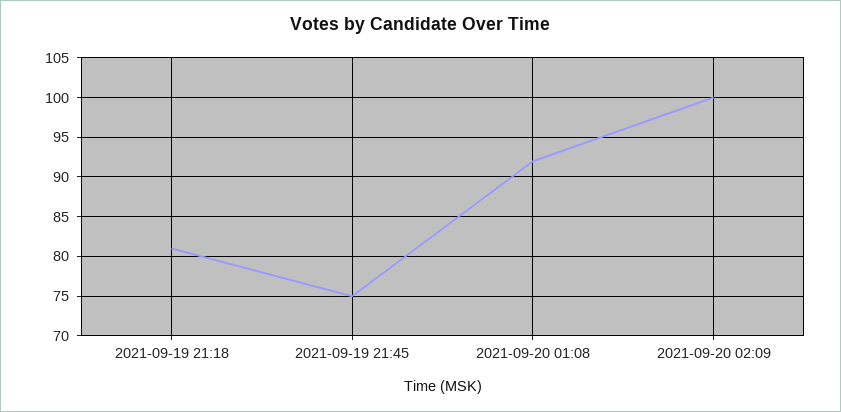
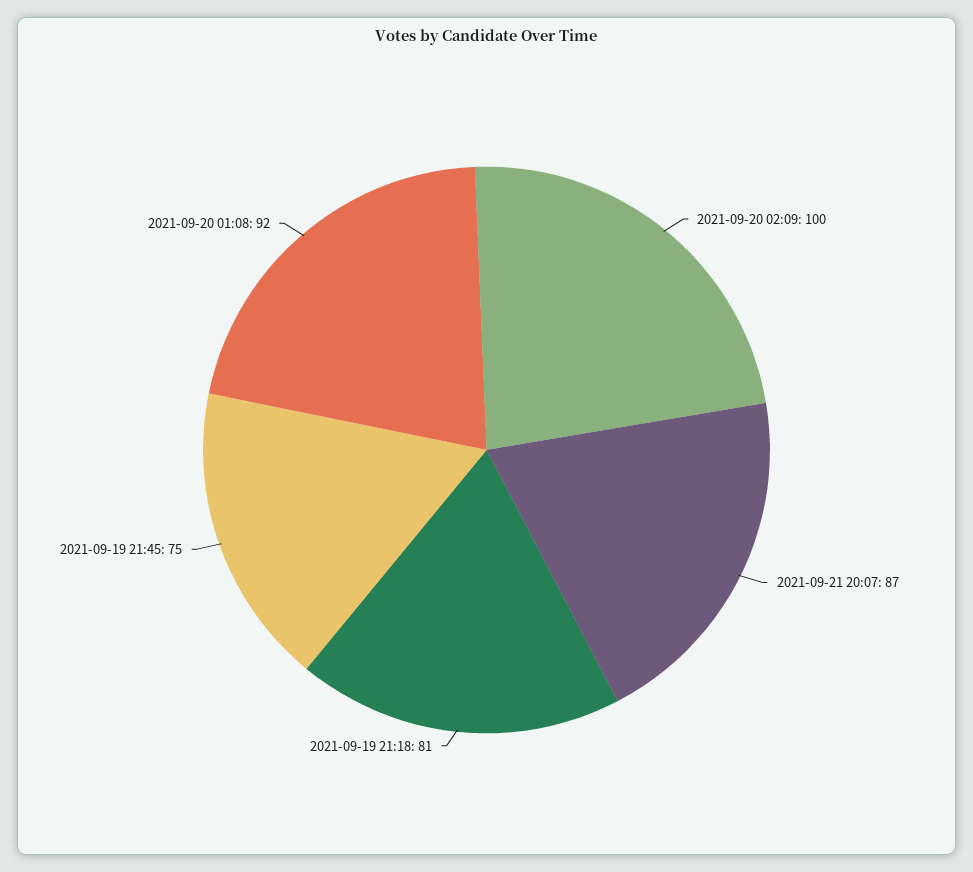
2021-09-21 20:07: none -> 87

